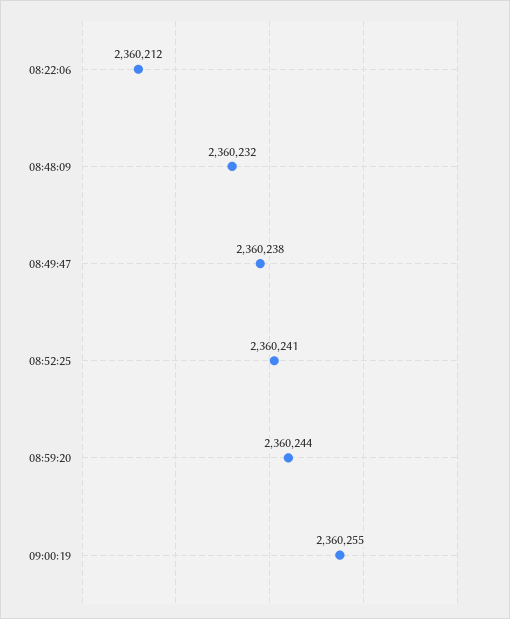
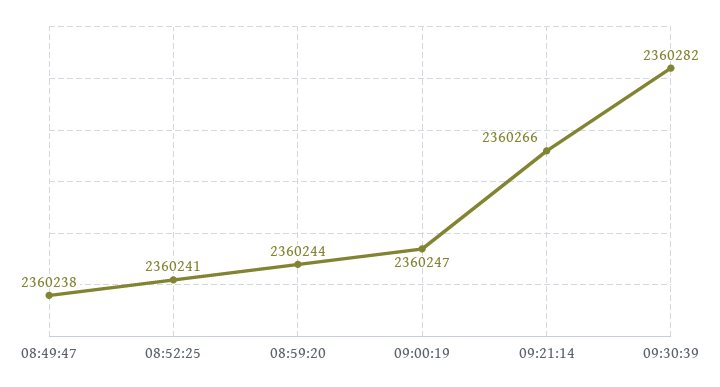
08:22:06: 2360212 -> none
08:48:09: 2360232 -> none
09:00:19: 2360255 -> 2360247
09:21:14: none -> 2360266
09:30:39: none -> 2360282

